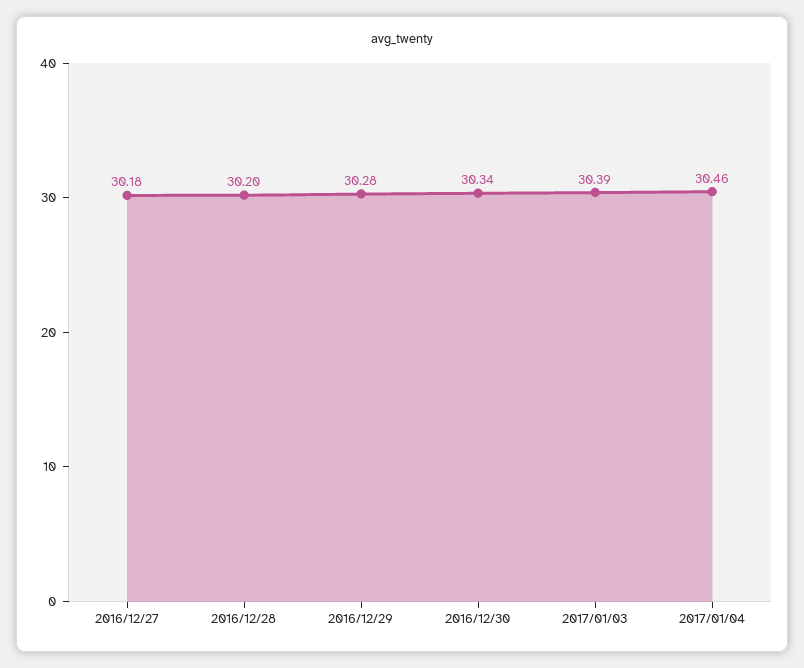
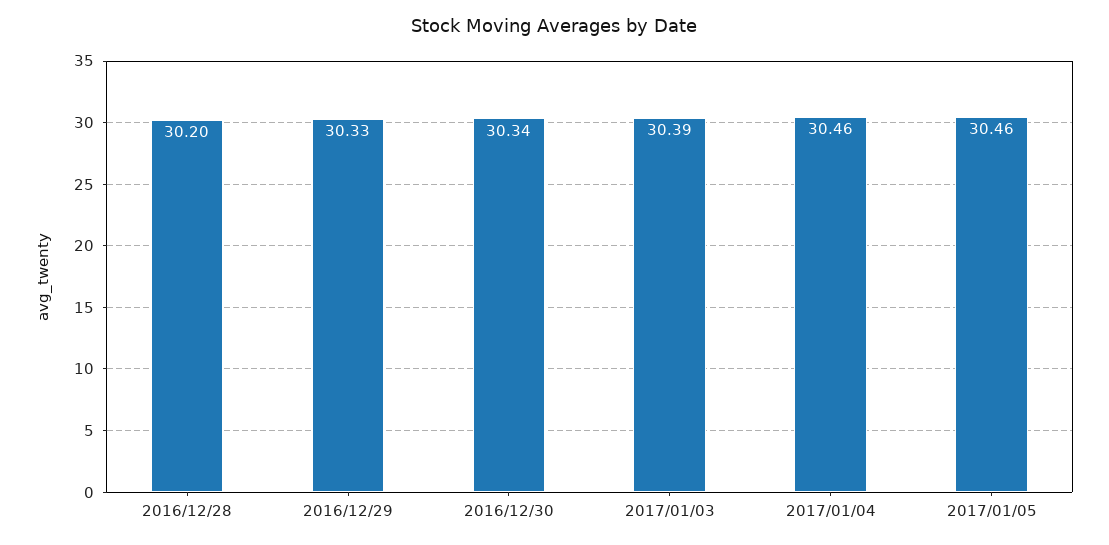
2016/12/27: 30.18 -> none
2016/12/29: 30.28 -> 30.33
2017/01/05: none -> 30.46

